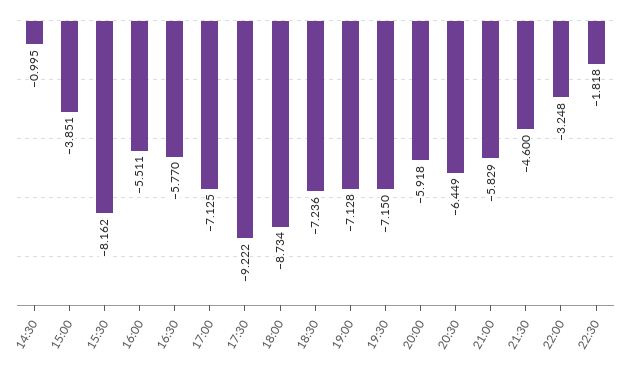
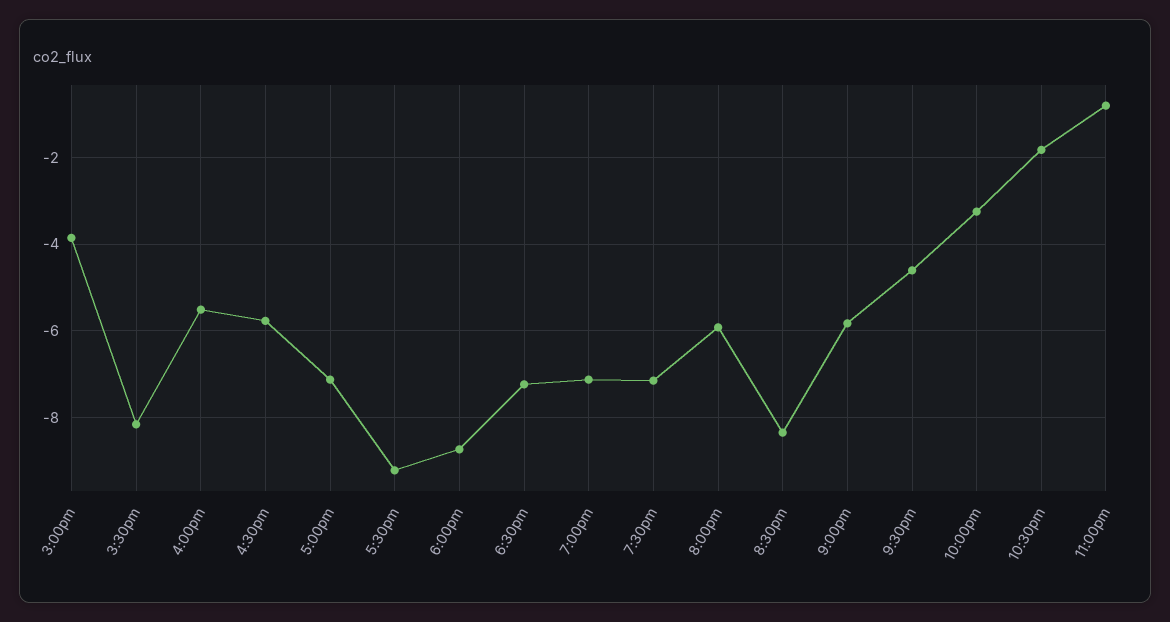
14:30: -0.995 -> none
20:30: -6.449 -> -8.4
11:00pm: none -> -0.8

